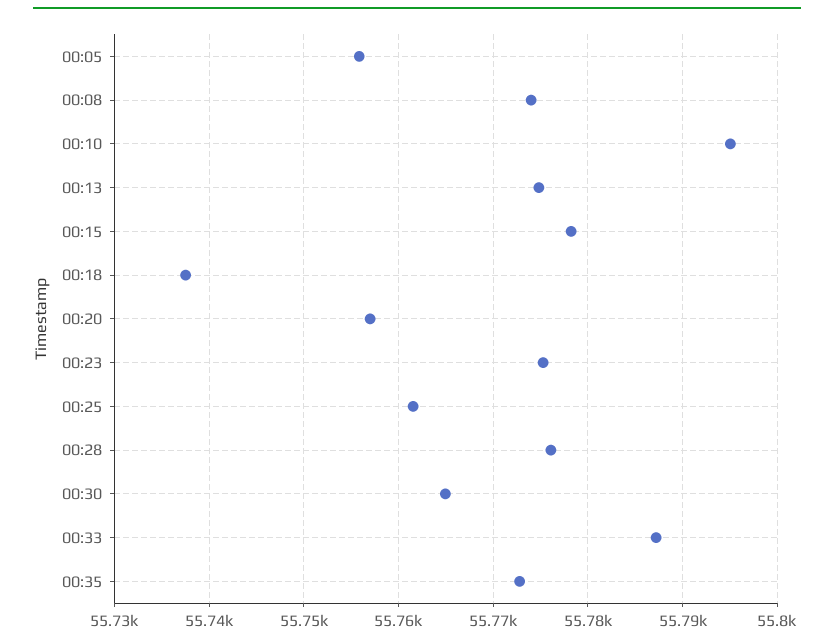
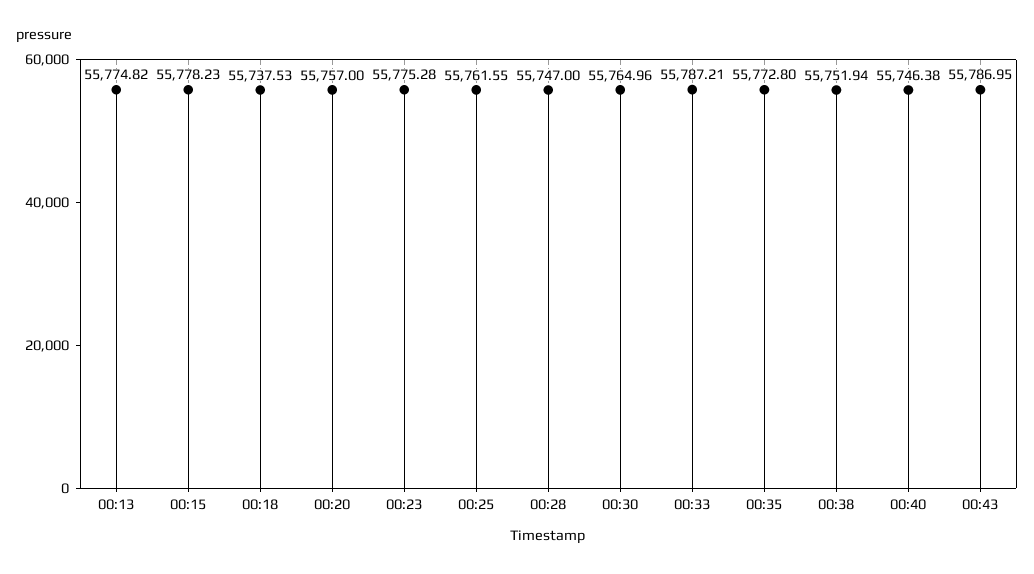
00:05: 55756 -> none
00:08: 55774 -> none
00:10: 55795 -> none
00:28: 55776 -> 55747
00:38: none -> 55751.94
00:40: none -> 55746.38
00:43: none -> 55786.95

